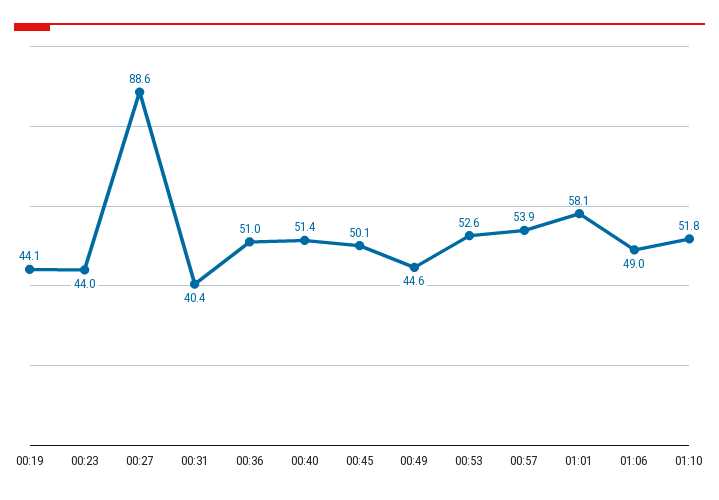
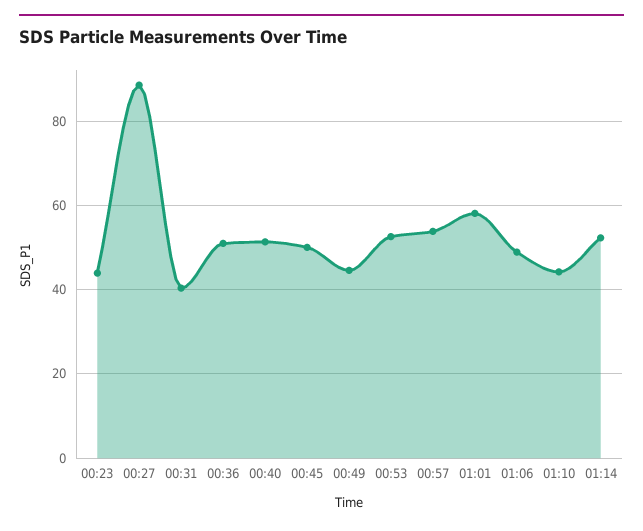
00:19: 44.1 -> none
01:10: 51.8 -> 44
01:14: none -> 52

